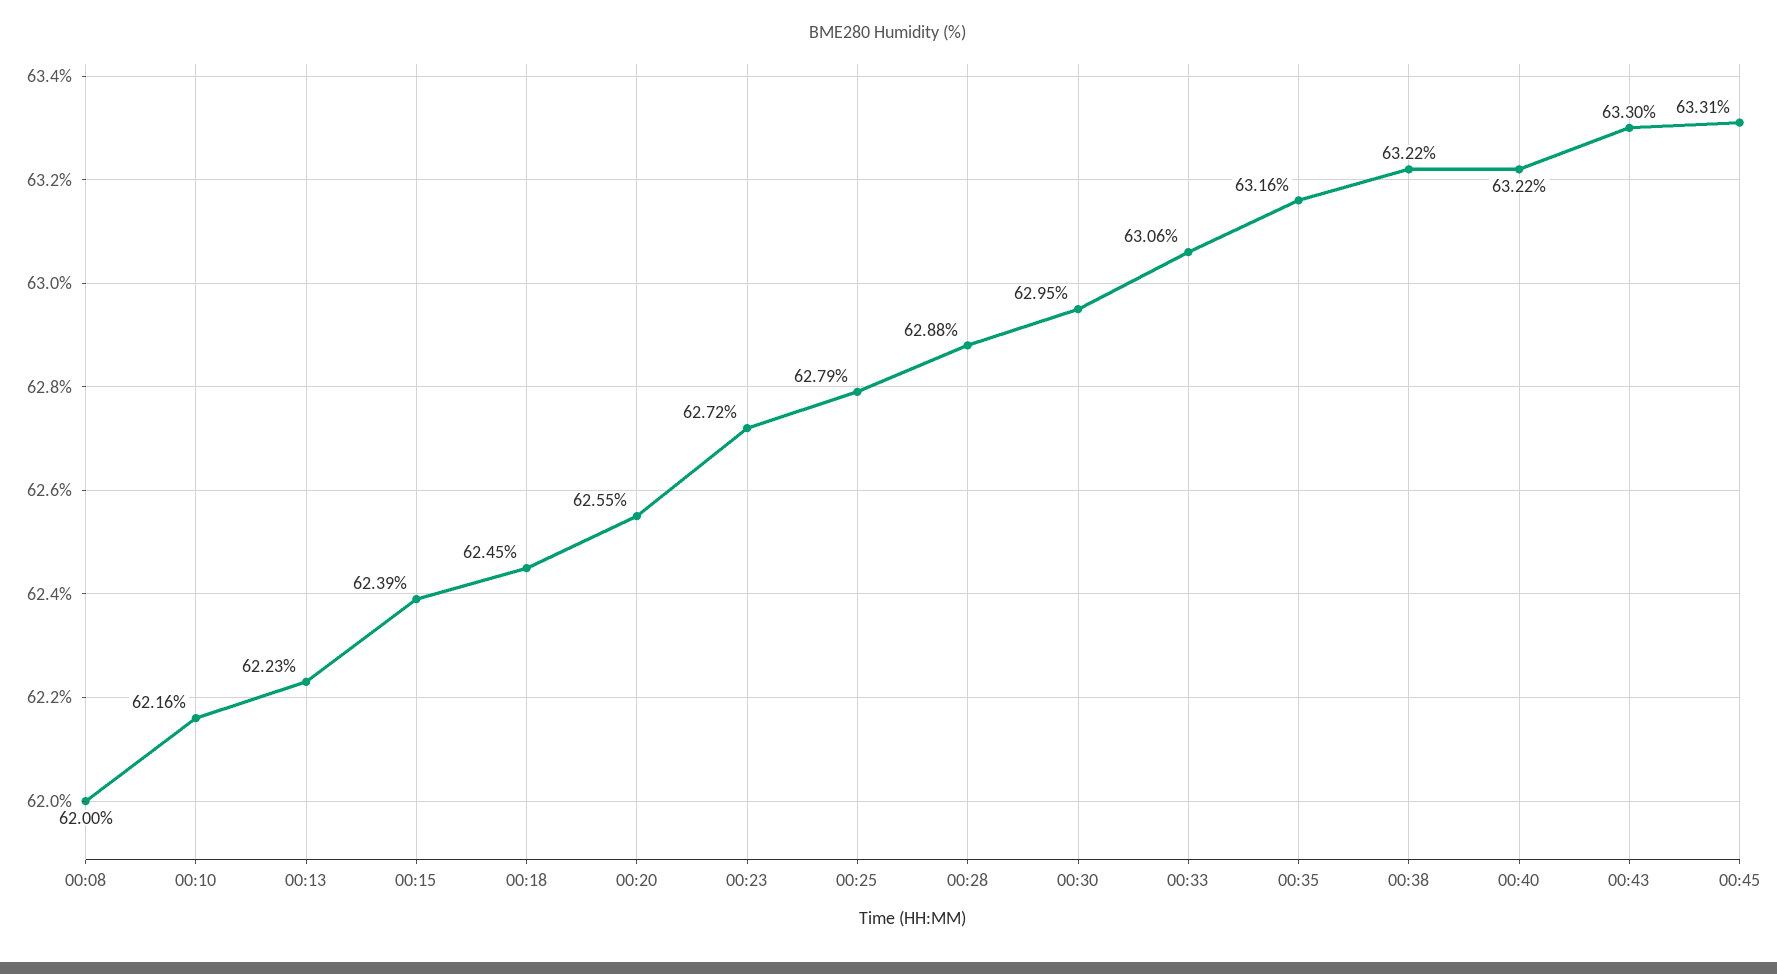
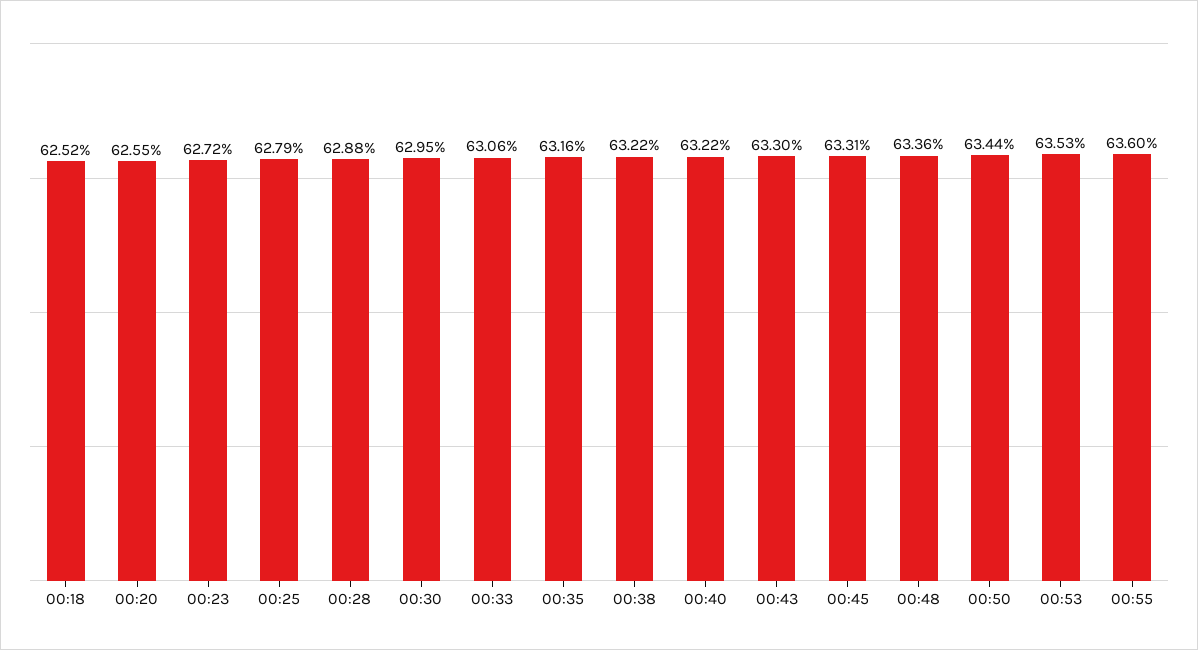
00:08: 62 -> none
00:10: 62.16 -> none
00:13: 62.23 -> none
00:15: 62.39 -> none
00:18: 62.45 -> 62.52
00:48: none -> 63.36
00:50: none -> 63.44
00:53: none -> 63.53
00:55: none -> 63.6

